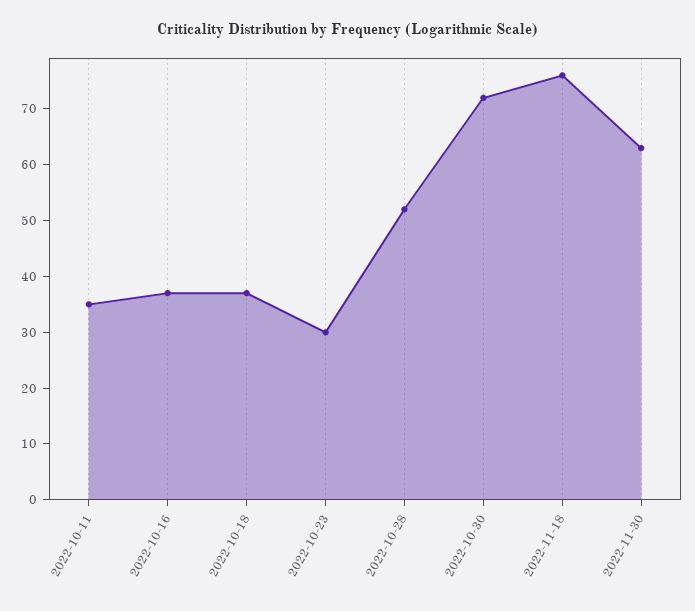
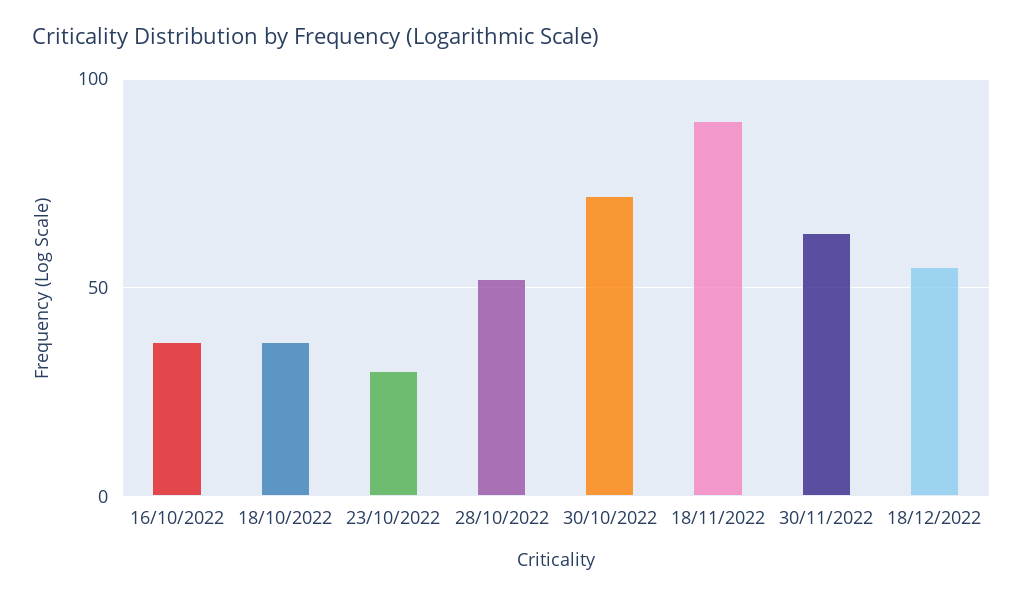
2022-10-11: 35 -> none
2022-11-18: 75 -> 90
18/12/2022: none -> 55

